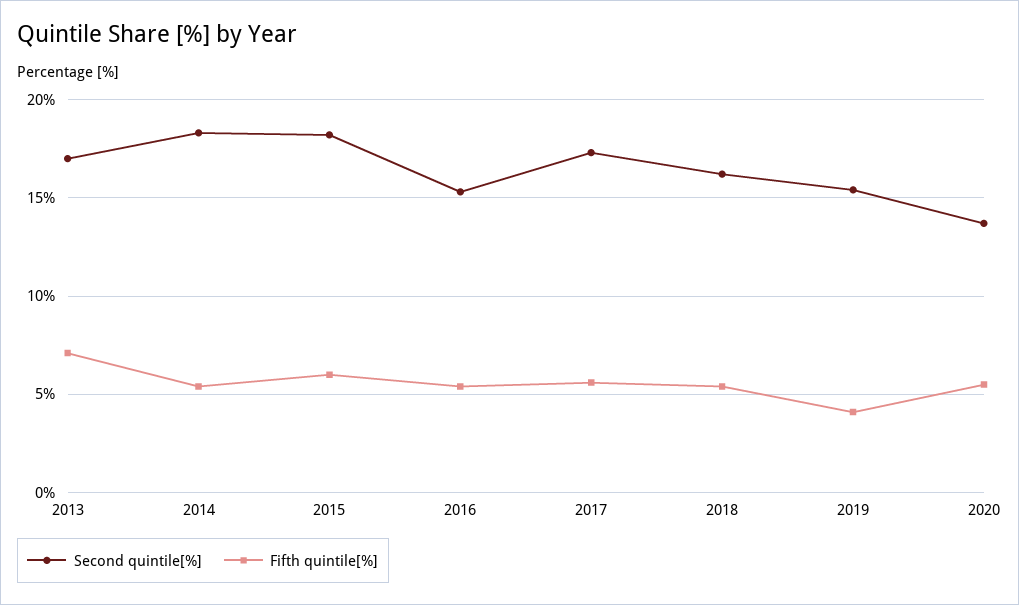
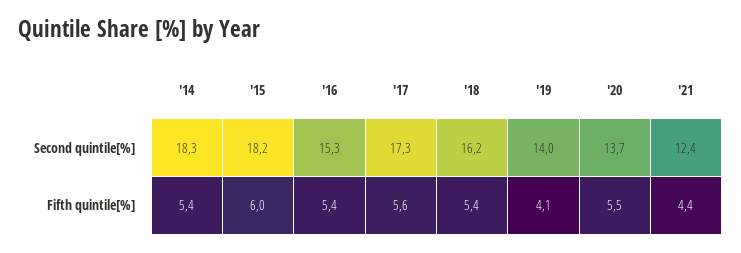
Second quintile[%], 2013: 17 -> none
Fifth quintile[%], 2013: 7 -> none
Second quintile[%], 2019: 15.5 -> 14
Second quintile[%], '21: none -> 12.4
Fifth quintile[%], '21: none -> 4.4

